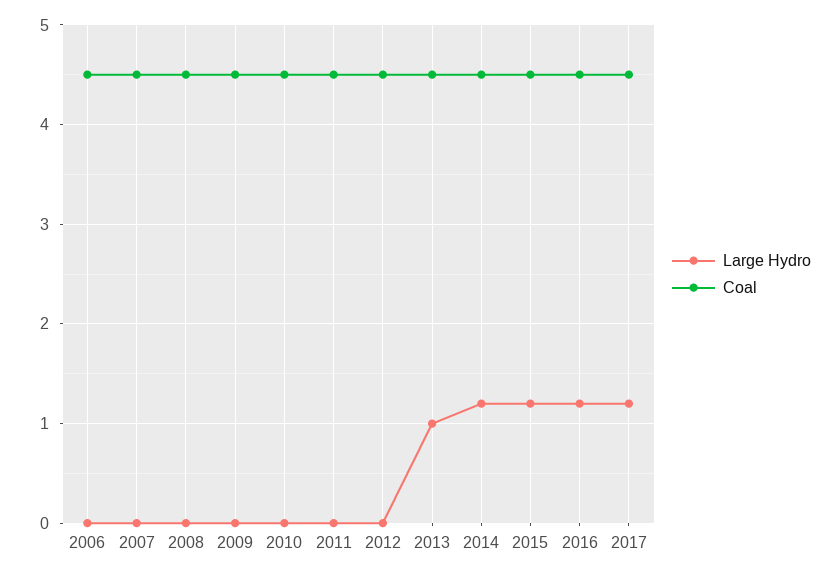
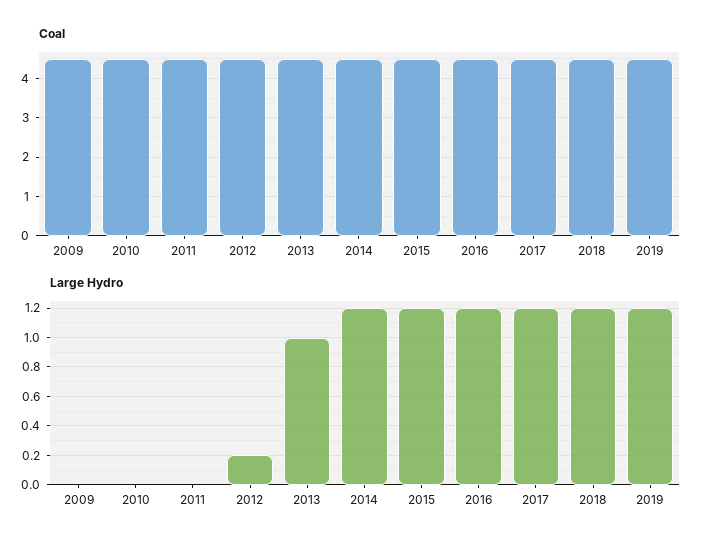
Large Hydro, 2006: 0 -> none
Coal, 2006: 4.5 -> none
Large Hydro, 2007: 0 -> none
Coal, 2007: 4.5 -> none
Large Hydro, 2008: 0 -> none
Coal, 2008: 4.5 -> none
Large Hydro, 2012: 0 -> 0.2
Coal, 2018: none -> 4.5
Coal, 2019: none -> 4.5
Large Hydro, 2018: none -> 1.2
Large Hydro, 2019: none -> 1.2

